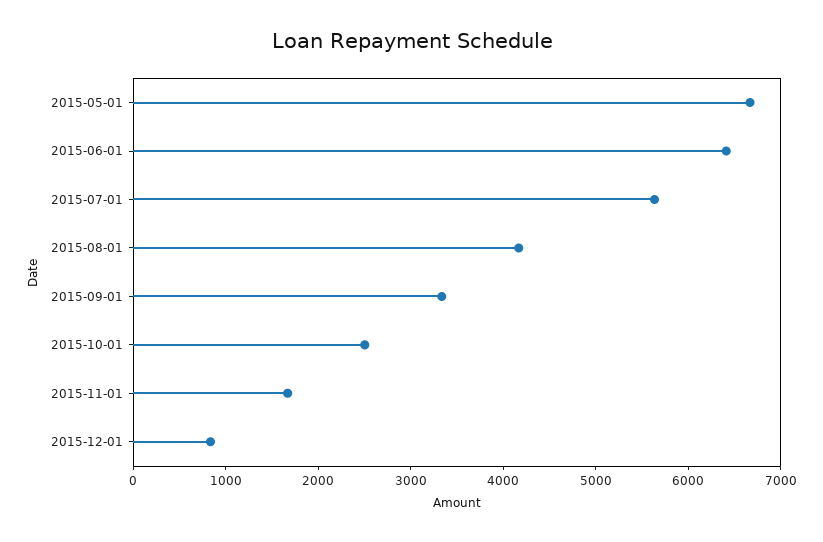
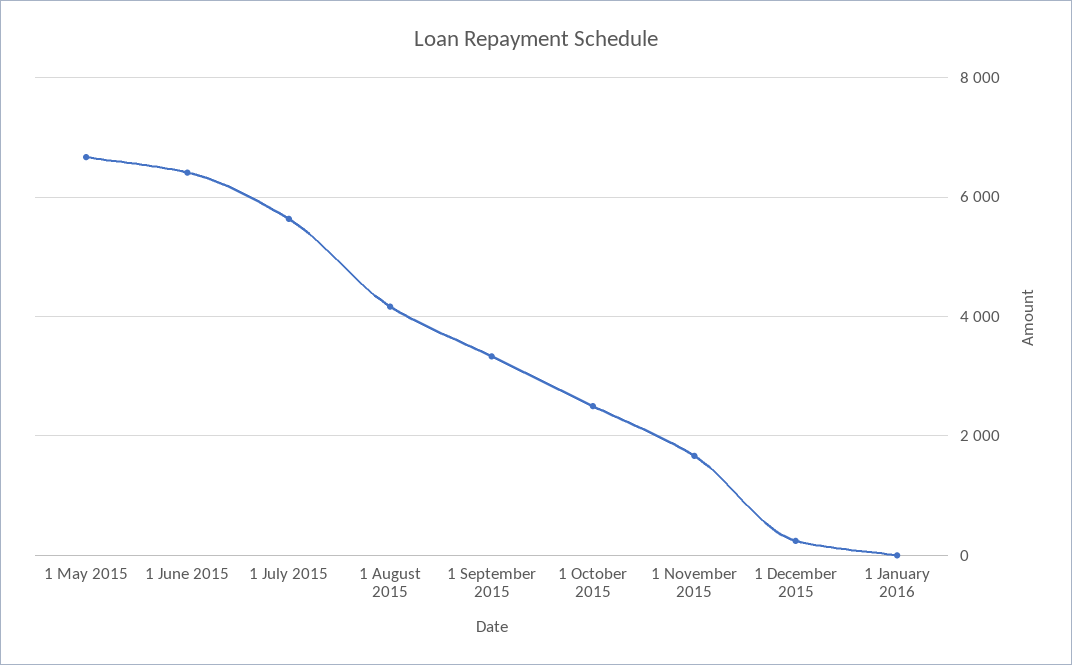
2015-12-01: 800 -> 200
1 January 2016: none -> 0

